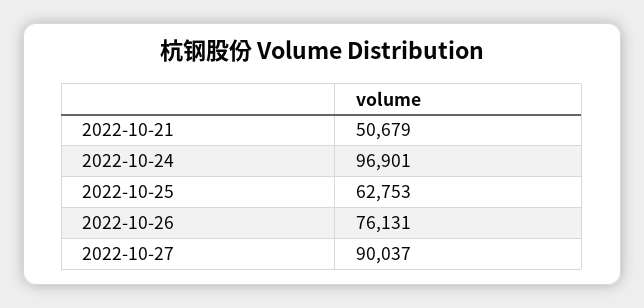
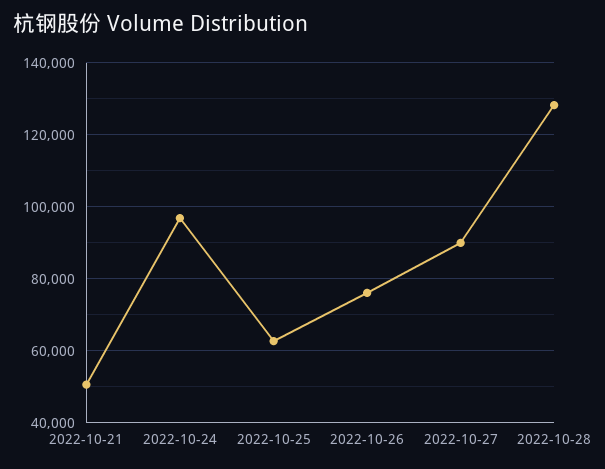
2022-10-28: none -> 128000

